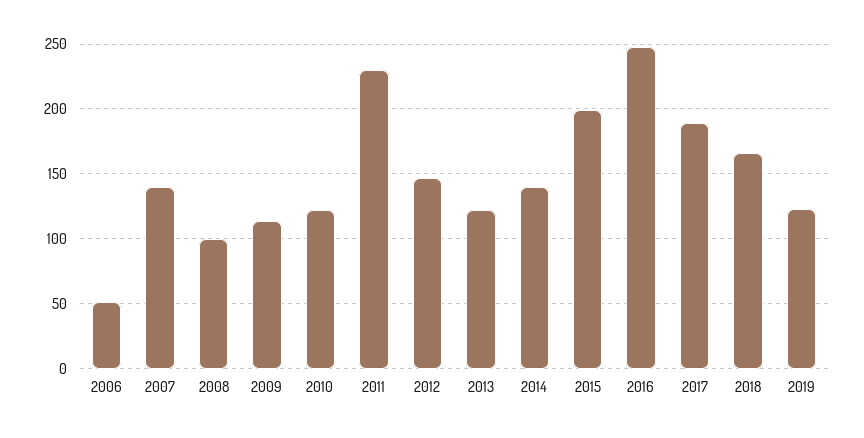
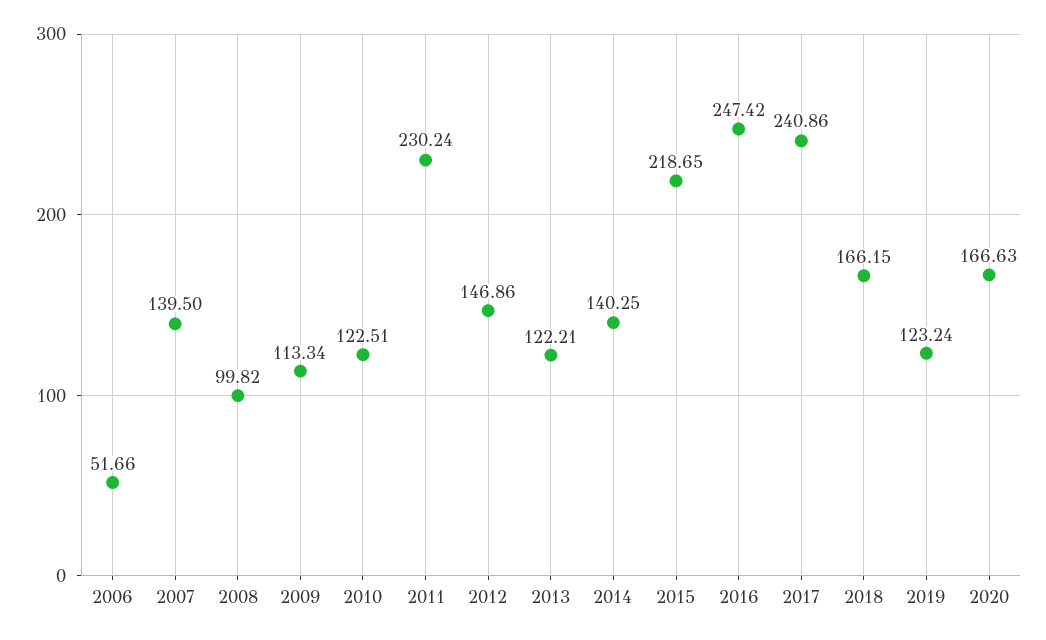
2015: 200 -> 218.65
2017: 190 -> 240.86
2020: none -> 166.63

